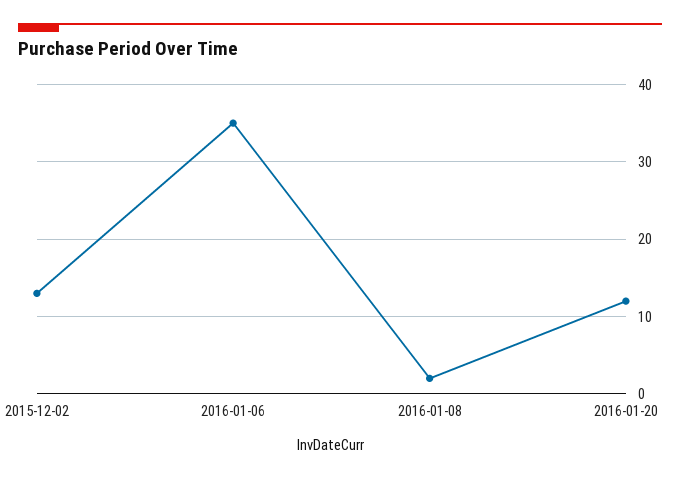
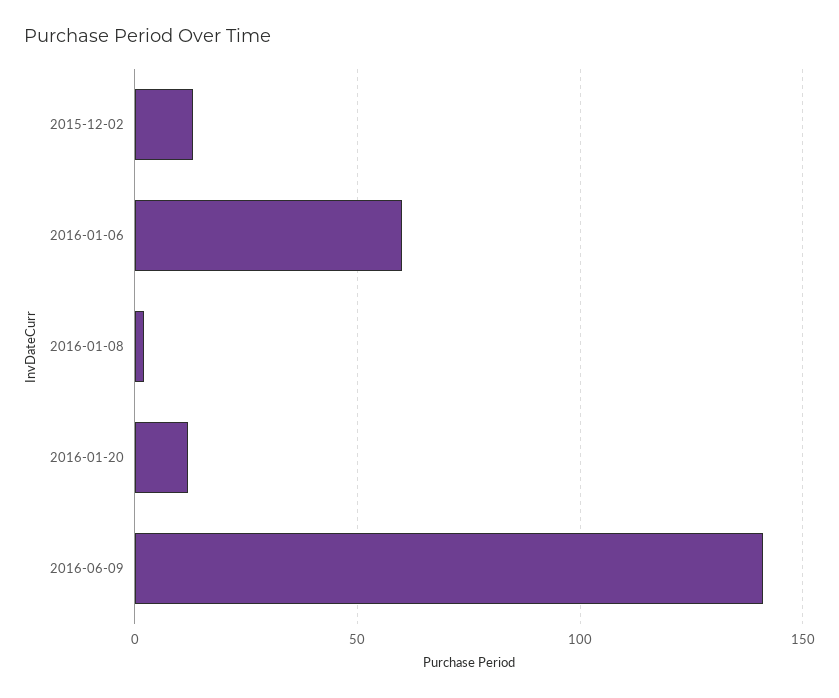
2016-01-06: 35 -> 60
2016-06-09: none -> 140

